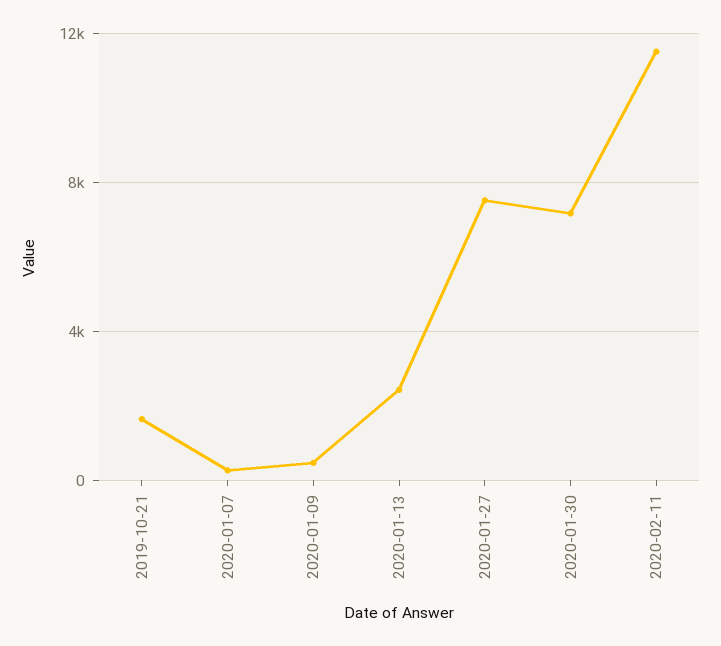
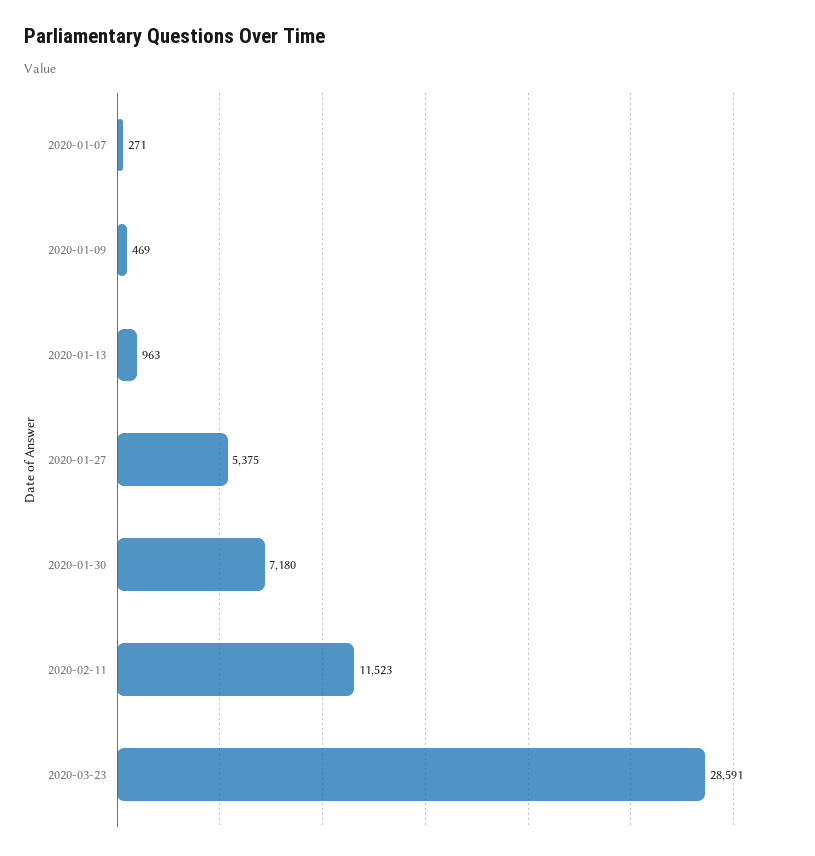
2019-10-21: 1500 -> none
2020-01-13: 2500 -> 963
2020-01-27: 7500 -> 5375
2020-03-23: none -> 28591

